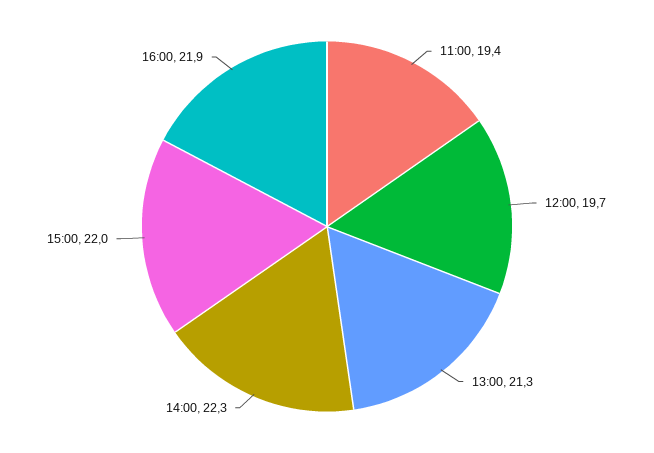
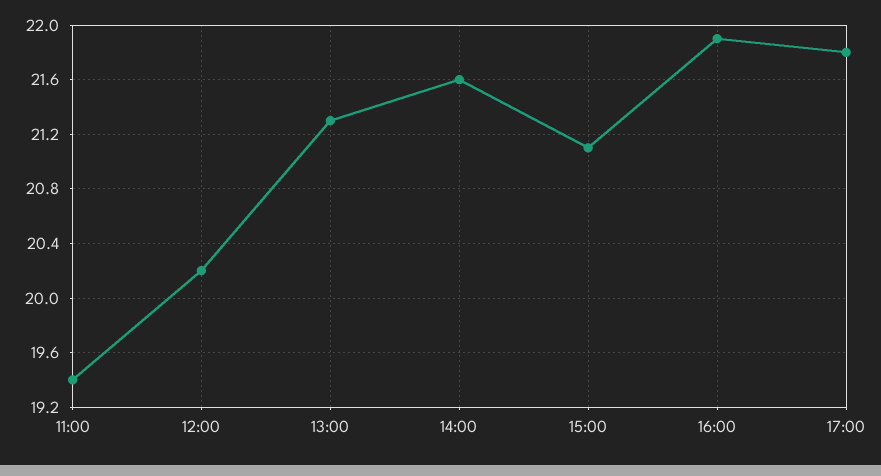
12:00: 19.7 -> 20.2
14:00: 22.3 -> 21.6
15:00: 22 -> 21.1
17:00: none -> 21.8

